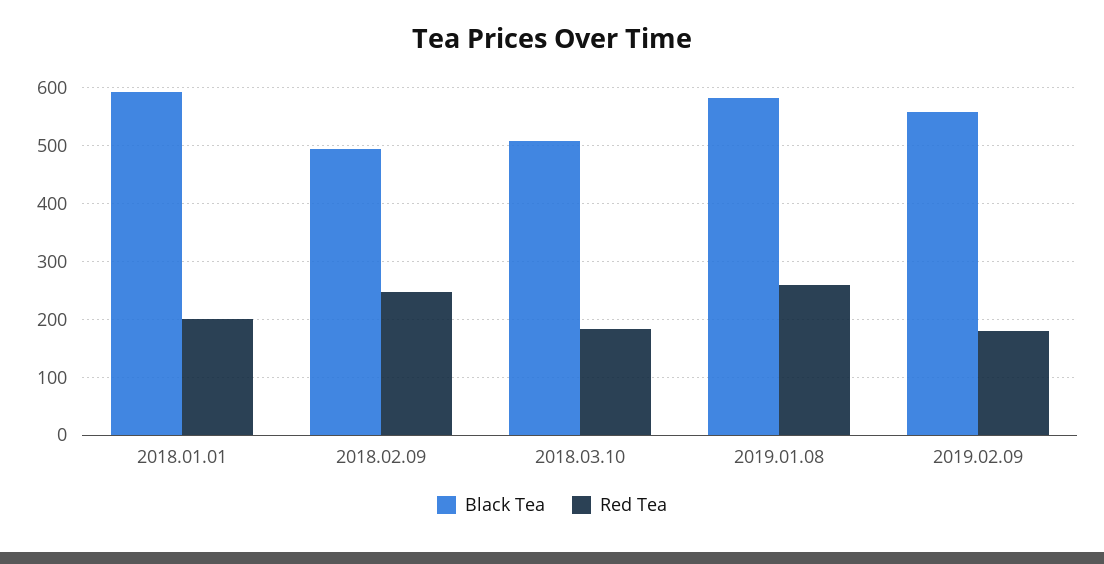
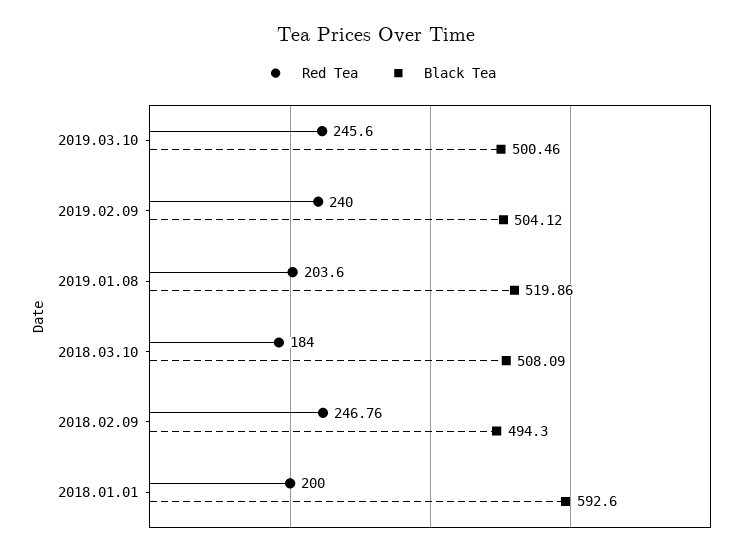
Black Tea, 2019.01.08: 580 -> 519.86
Red Tea, 2019.01.08: 260 -> 203.6
Black Tea, 2019.02.09: 560 -> 504.12
Red Tea, 2019.02.09: 180 -> 240
Red Tea, 2019.03.10: none -> 245.6
Black Tea, 2019.03.10: none -> 500.46

